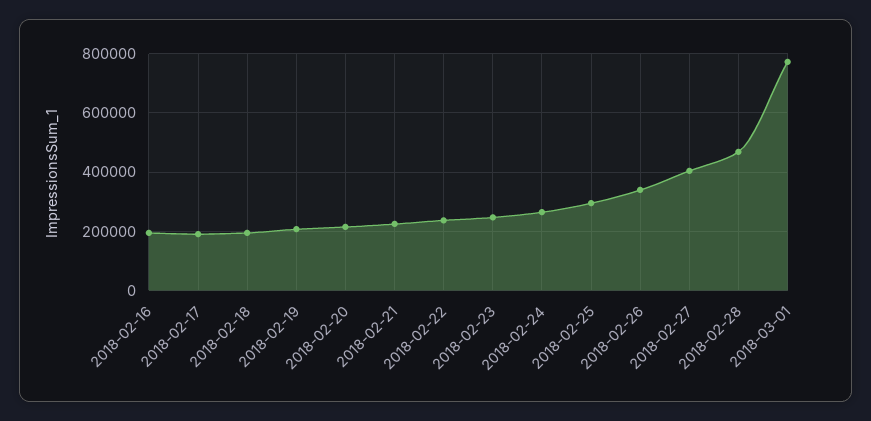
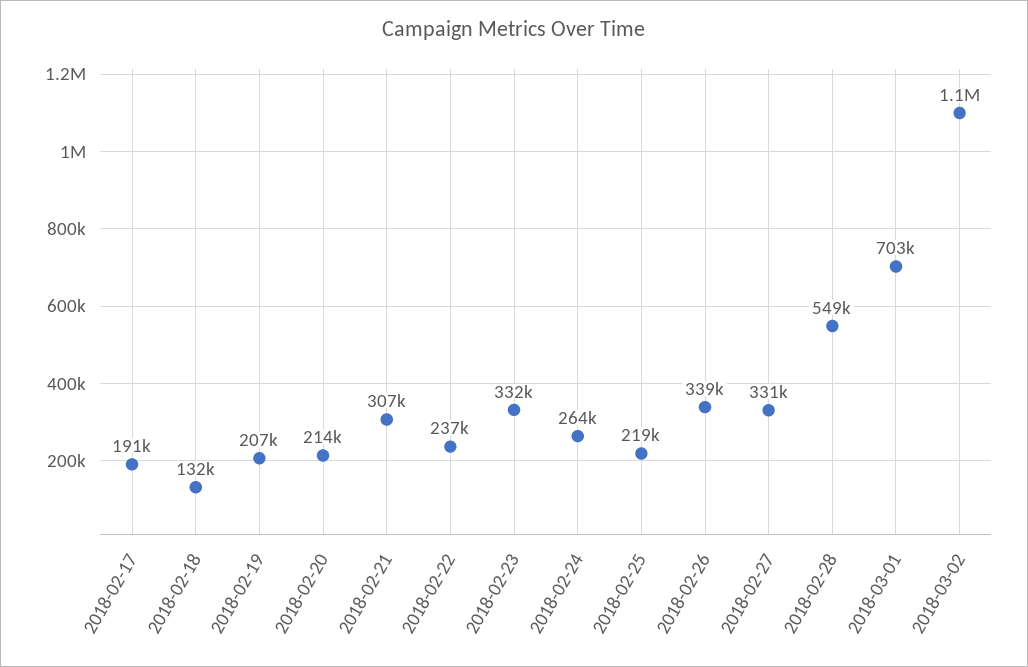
2018-02-16: 200000 -> none
2018-02-18: 200000 -> 132000
2018-02-21: 225000 -> 307000
2018-02-23: 250000 -> 332000
2018-02-25: 300000 -> 219000
2018-02-27: 400000 -> 331000
2018-02-28: 475000 -> 549000
2018-03-01: 775000 -> 703000
2018-03-02: none -> 1100000

